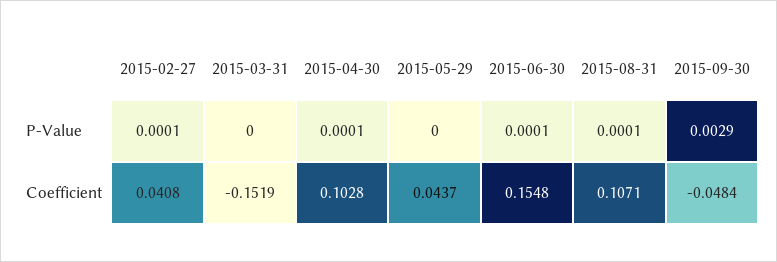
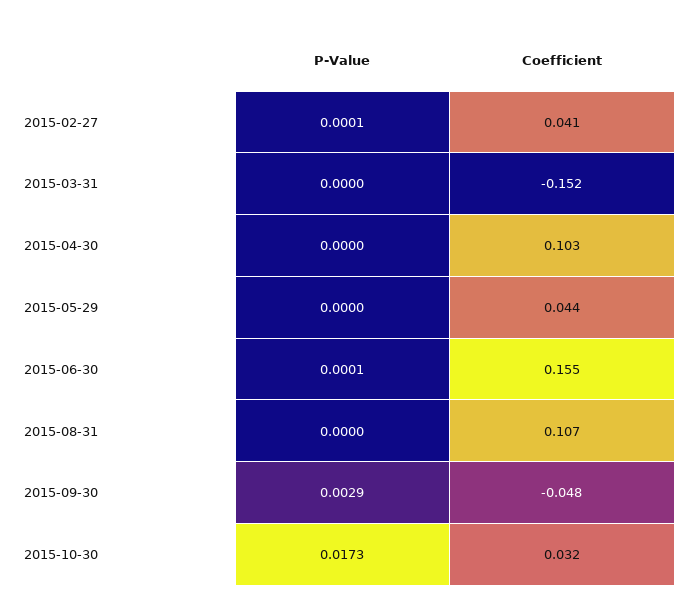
2015-04-30, P-Value: 0.0001 -> 0
2015-08-31, P-Value: 0.0001 -> 0
2015-10-30, P-Value: none -> 0.0173
2015-10-30, Coefficient: none -> 0.032

